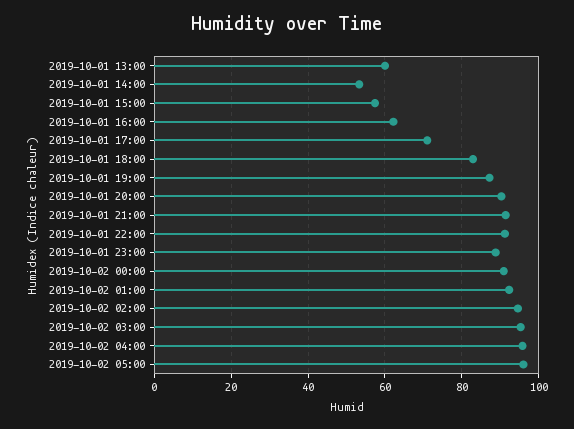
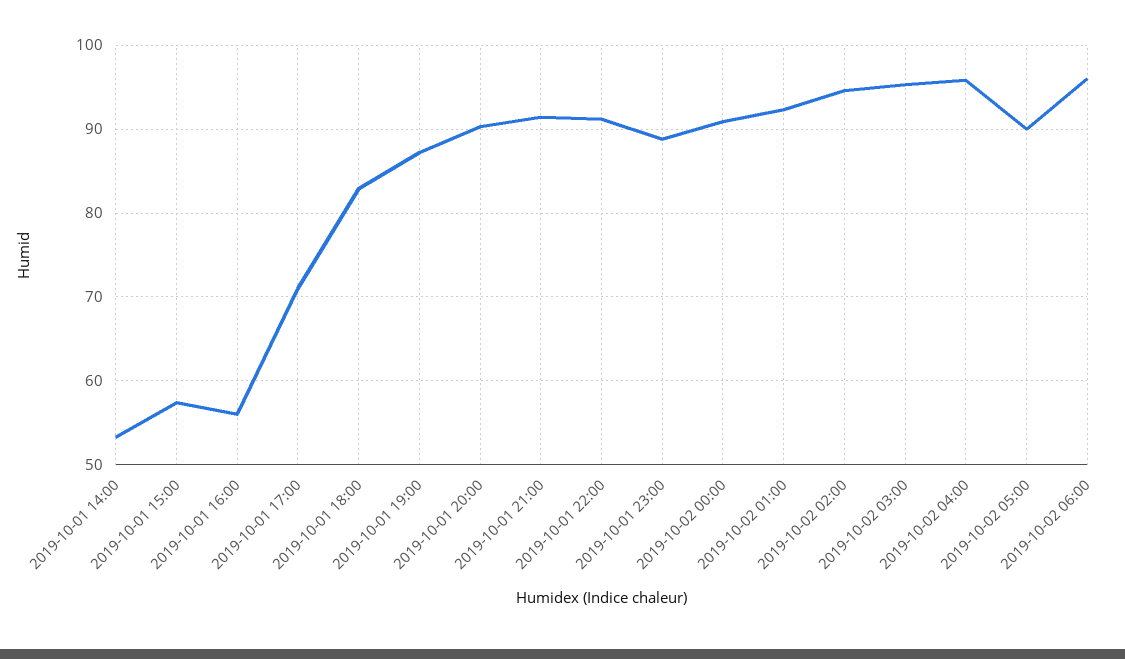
2019-10-01 13:00: 60 -> none
2019-10-01 16:00: 62 -> 56
2019-10-02 05:00: 96 -> 90
2019-10-02 06:00: none -> 96

